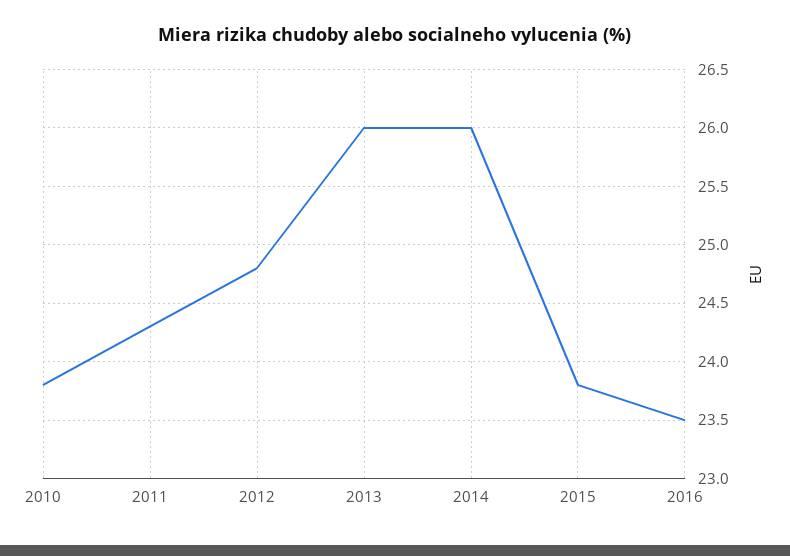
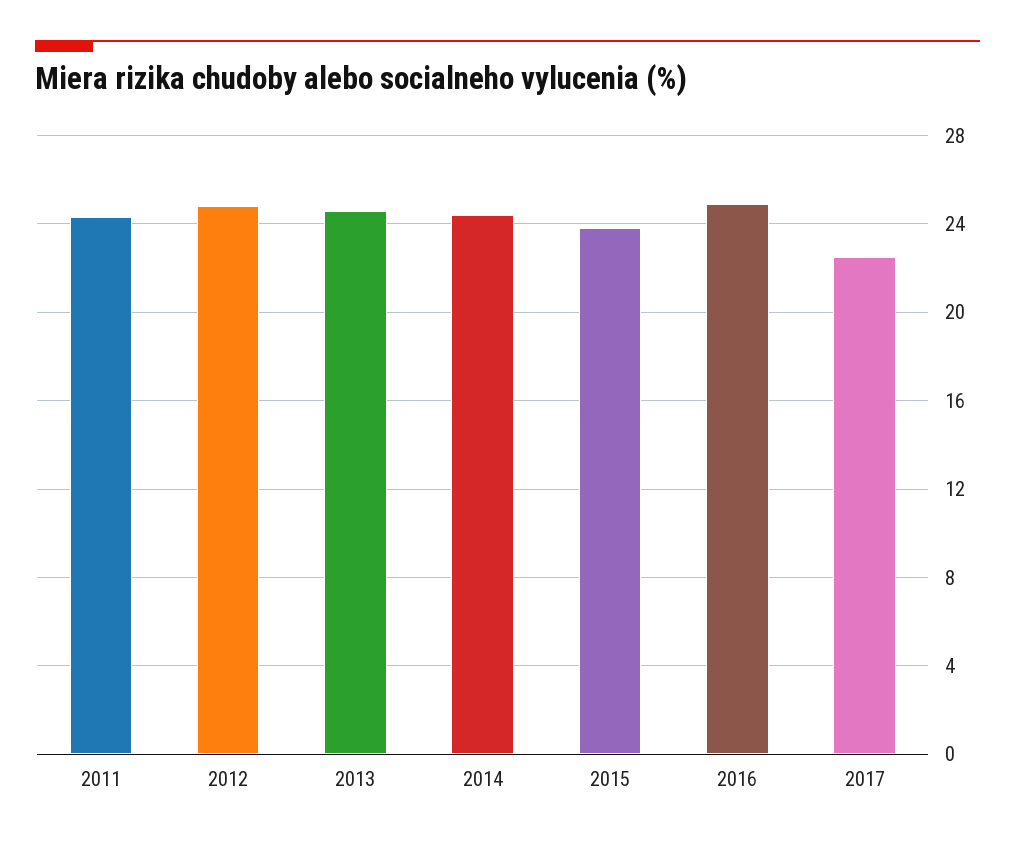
2010: 23.8 -> none
2013: 26 -> 24.5
2014: 26 -> 24.5
2016: 23.5 -> 25
2017: none -> 22.5

